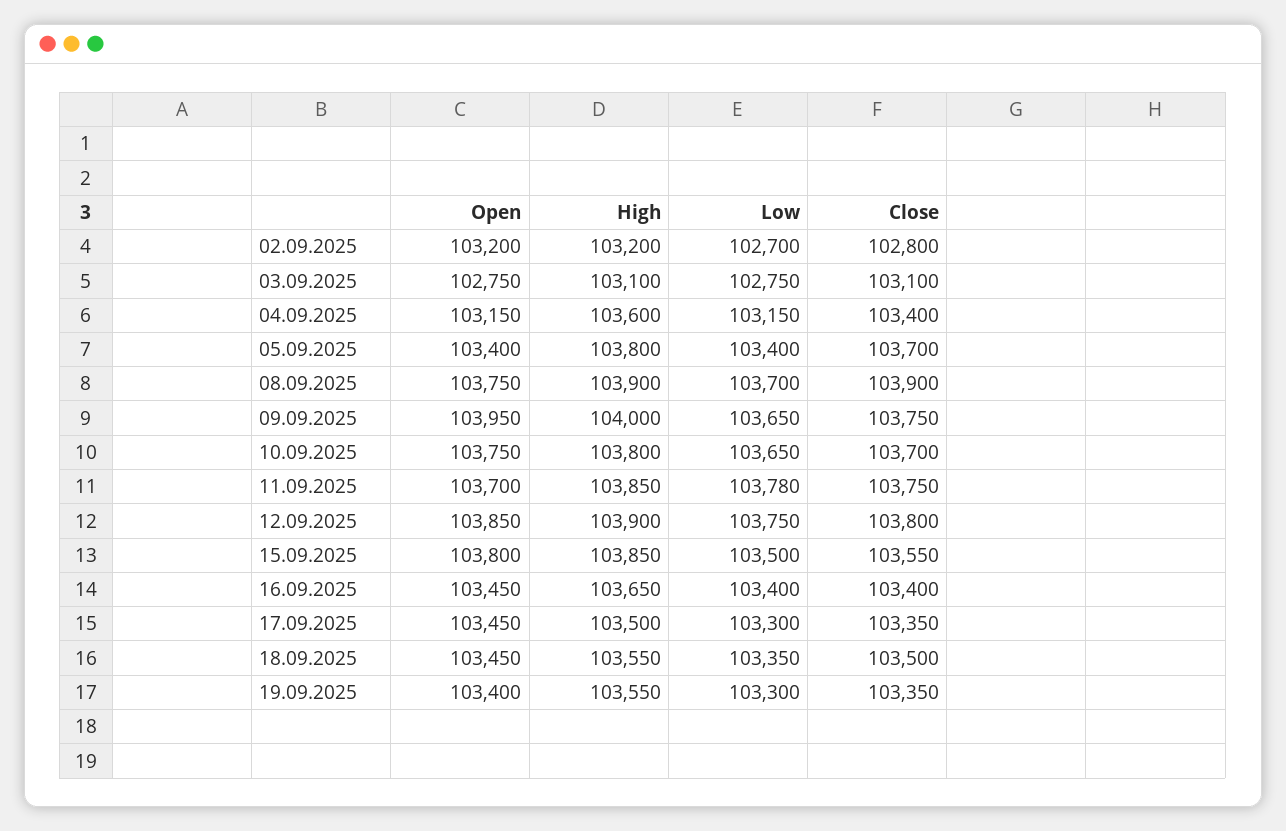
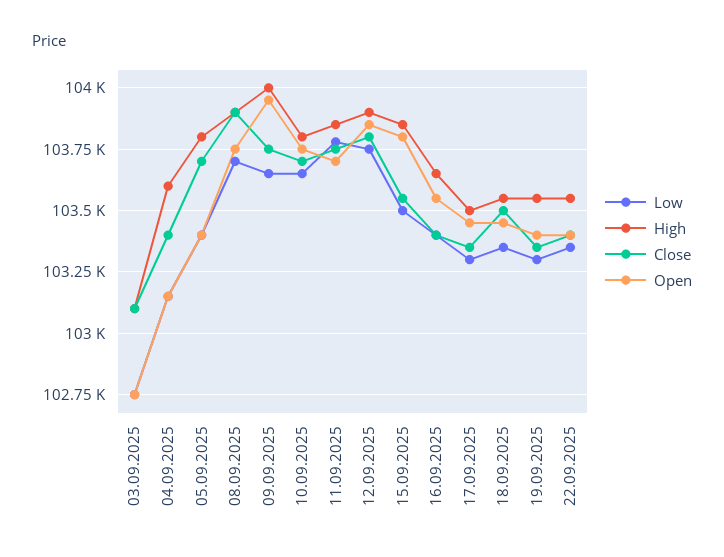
Open, 02.09.2025: 103200 -> none
High, 02.09.2025: 103200 -> none
Low, 02.09.2025: 102700 -> none
Close, 02.09.2025: 102800 -> none
Open, 16.09.2025: 103450 -> 103550
Low, 22.09.2025: none -> 103350
High, 22.09.2025: none -> 103550
Close, 22.09.2025: none -> 103400
Open, 22.09.2025: none -> 103400

